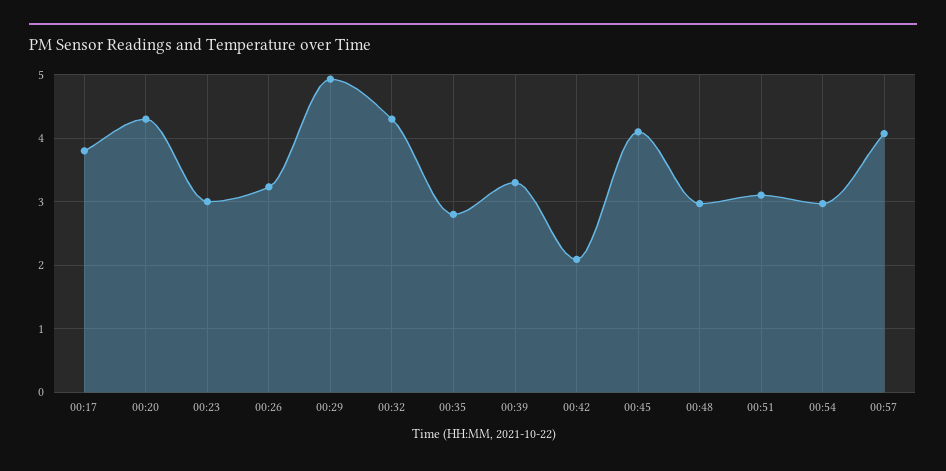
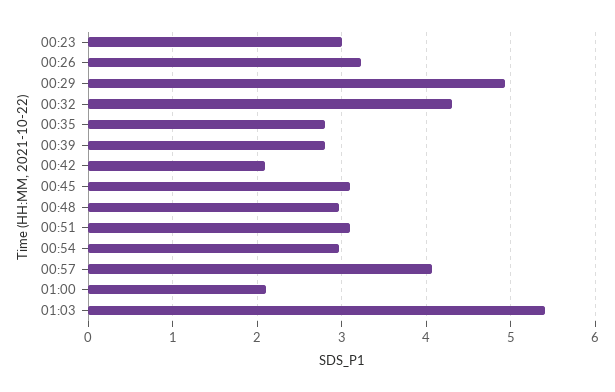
00:17: 3.8 -> none
00:20: 4.3 -> none
00:39: 3.3 -> 2.8
00:45: 4.1 -> 3.1
01:00: none -> 2.1
01:03: none -> 5.4

